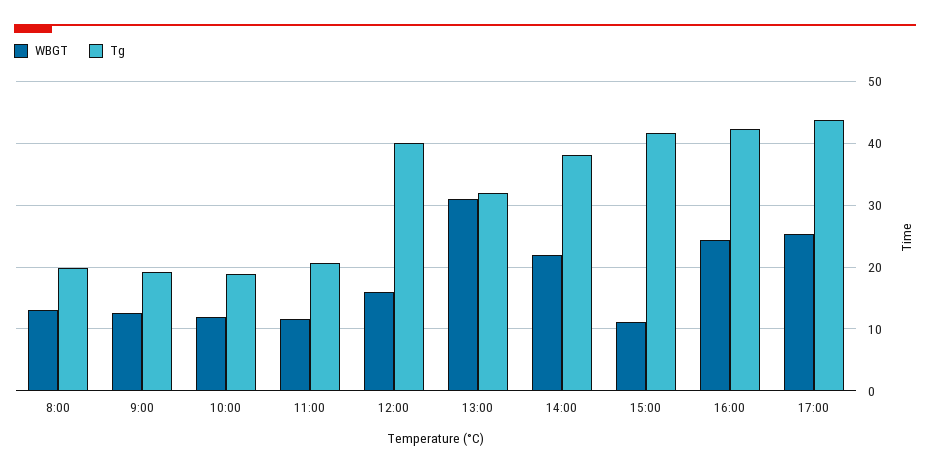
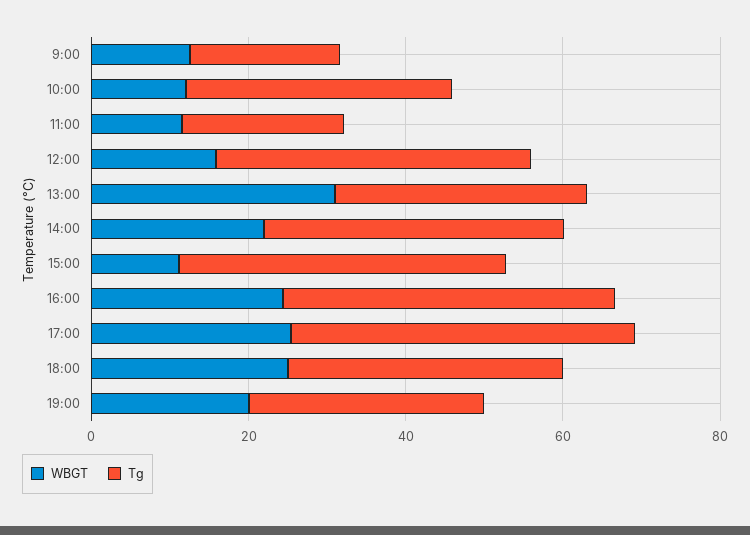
WBGT, 8:00: 13 -> none
Tg, 8:00: 20 -> none
Tg, 10:00: 19 -> 35
WBGT, 18:00: none -> 25
Tg, 18:00: none -> 35
WBGT, 19:00: none -> 20
Tg, 19:00: none -> 30

